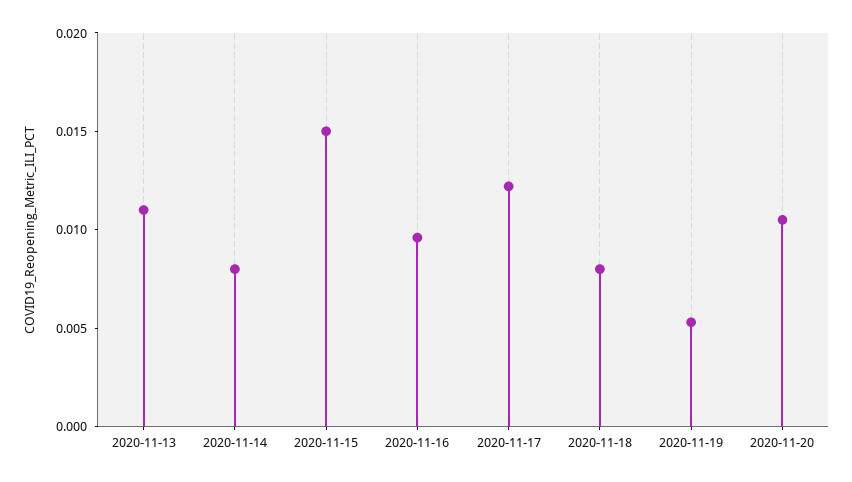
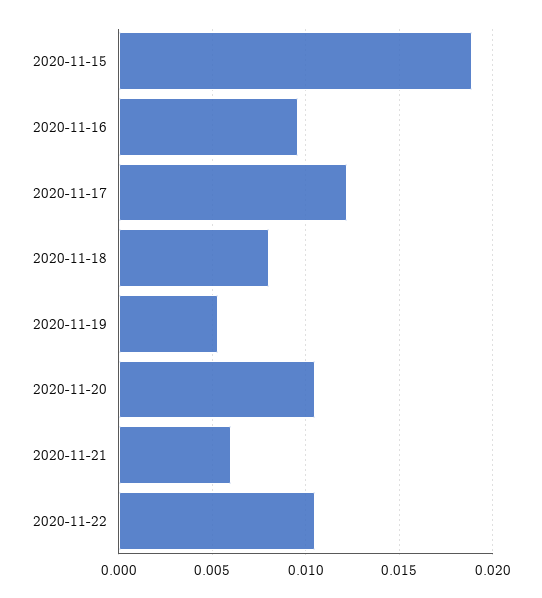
2020-11-13: 0.011 -> none
2020-11-14: 0.008 -> none
2020-11-15: 0.015 -> 0.019
2020-11-21: none -> 0.006
2020-11-22: none -> 0.0105

